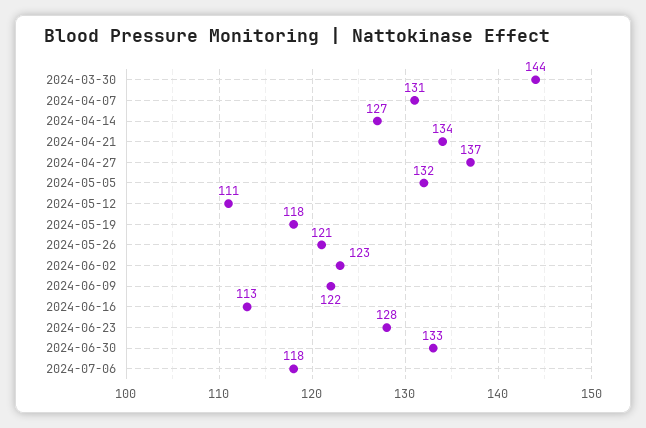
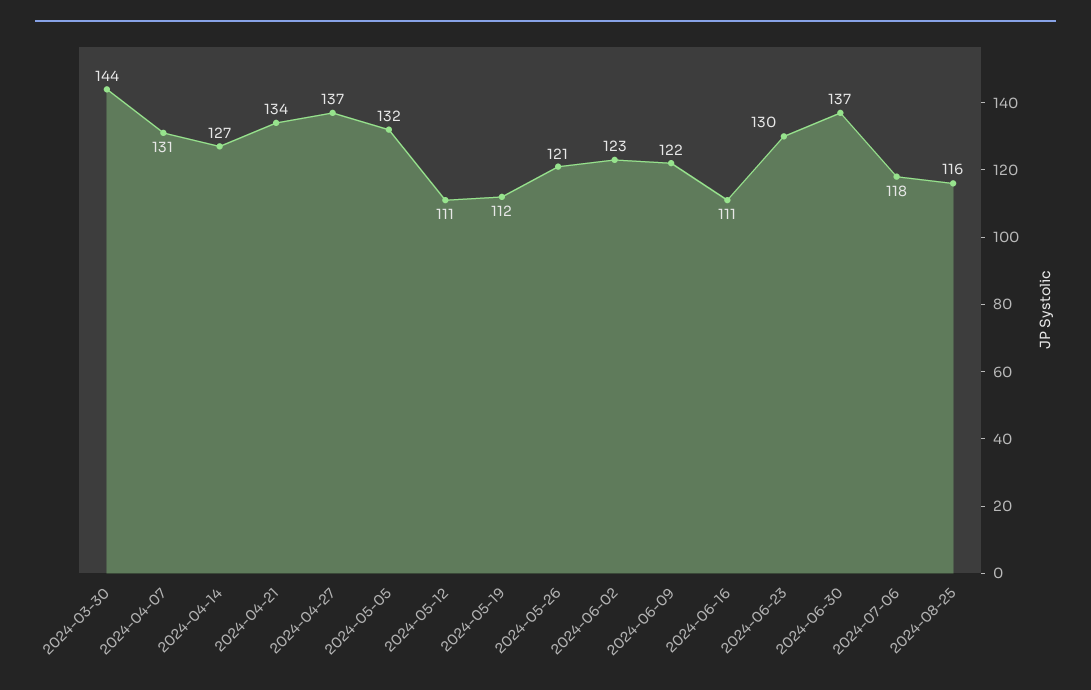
2024-05-19: 118 -> 112
2024-06-16: 113 -> 111
2024-06-23: 128 -> 130
2024-06-30: 133 -> 137
2024-08-25: none -> 116

